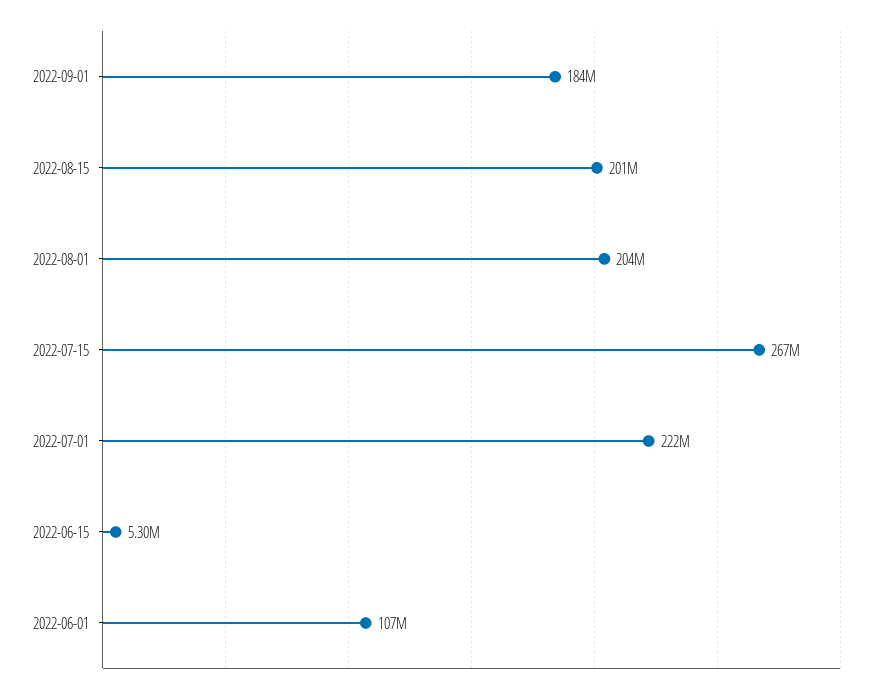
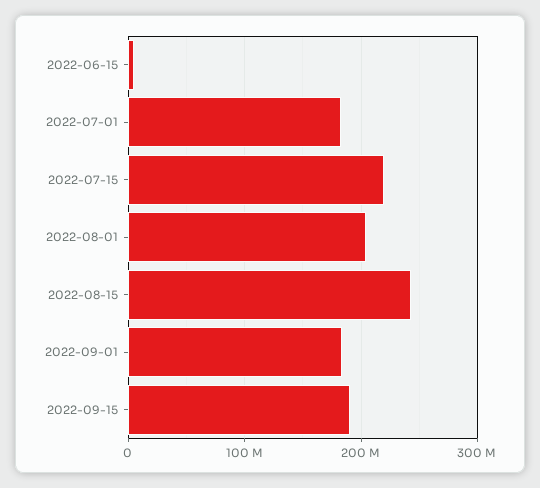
2022-08-15: 201000000 -> 240000000
2022-07-15: 267000000 -> 220000000
2022-07-01: 222000000 -> 180000000
2022-06-01: 107000000 -> none
2022-09-15: none -> 190000000

